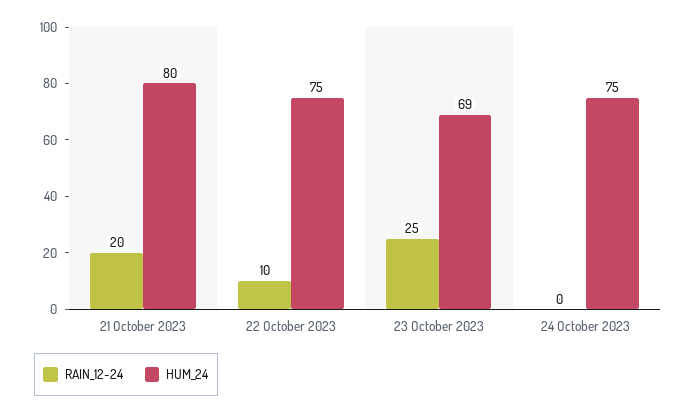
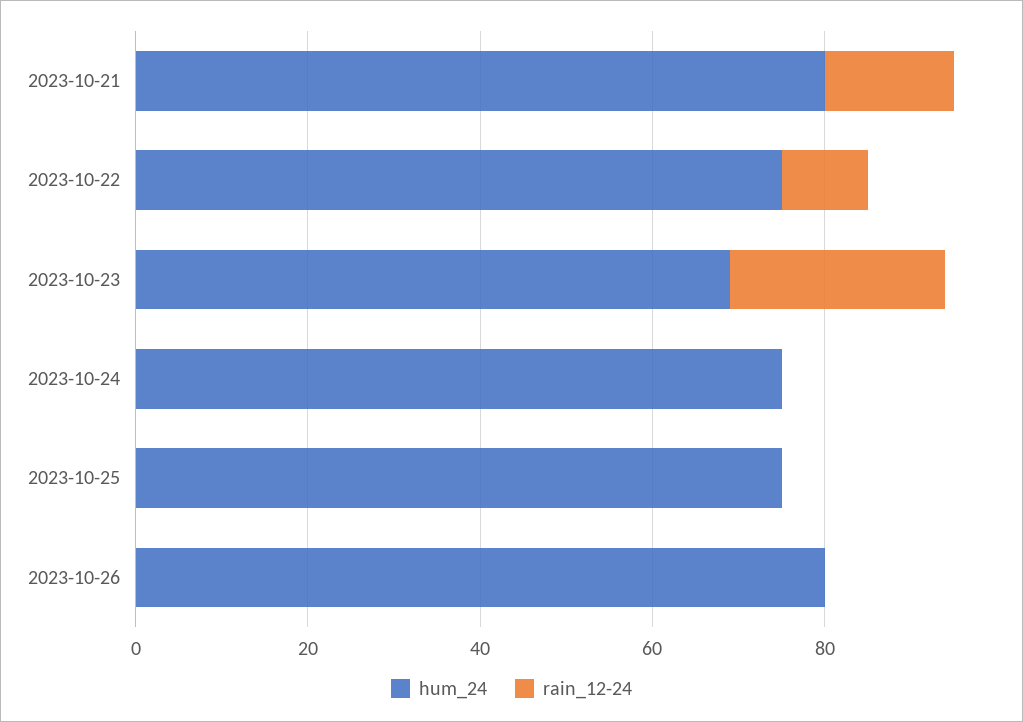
RAIN_12-24, 21 October 2023: 20 -> 15
HUM_24, 2023-10-25: none -> 75
RAIN_12-24, 2023-10-25: none -> 0
HUM_24, 2023-10-26: none -> 80
RAIN_12-24, 2023-10-26: none -> 0

